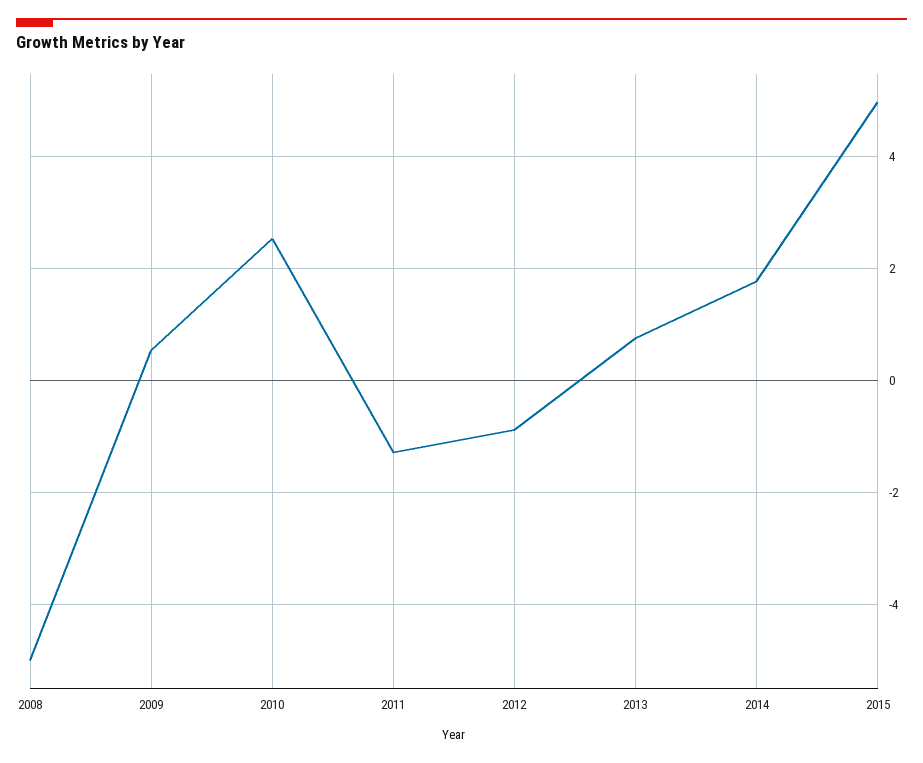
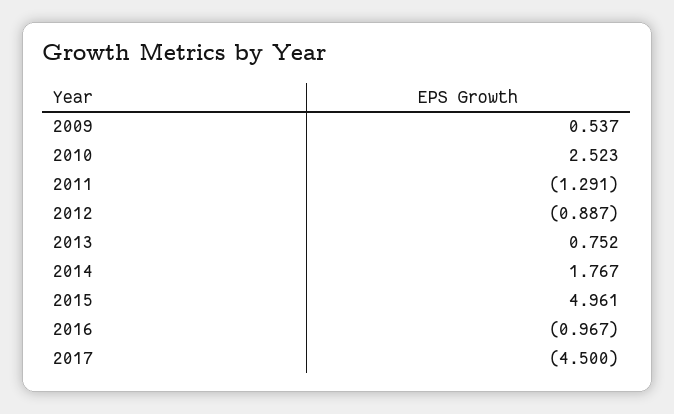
2008: -5 -> none
2016: none -> -0.967
2017: none -> -4.5

